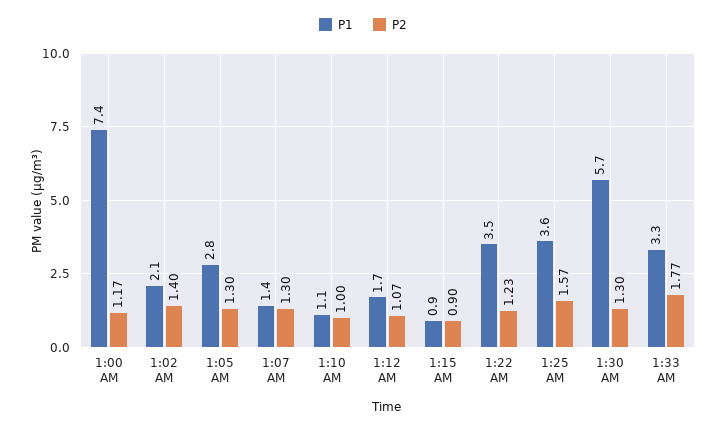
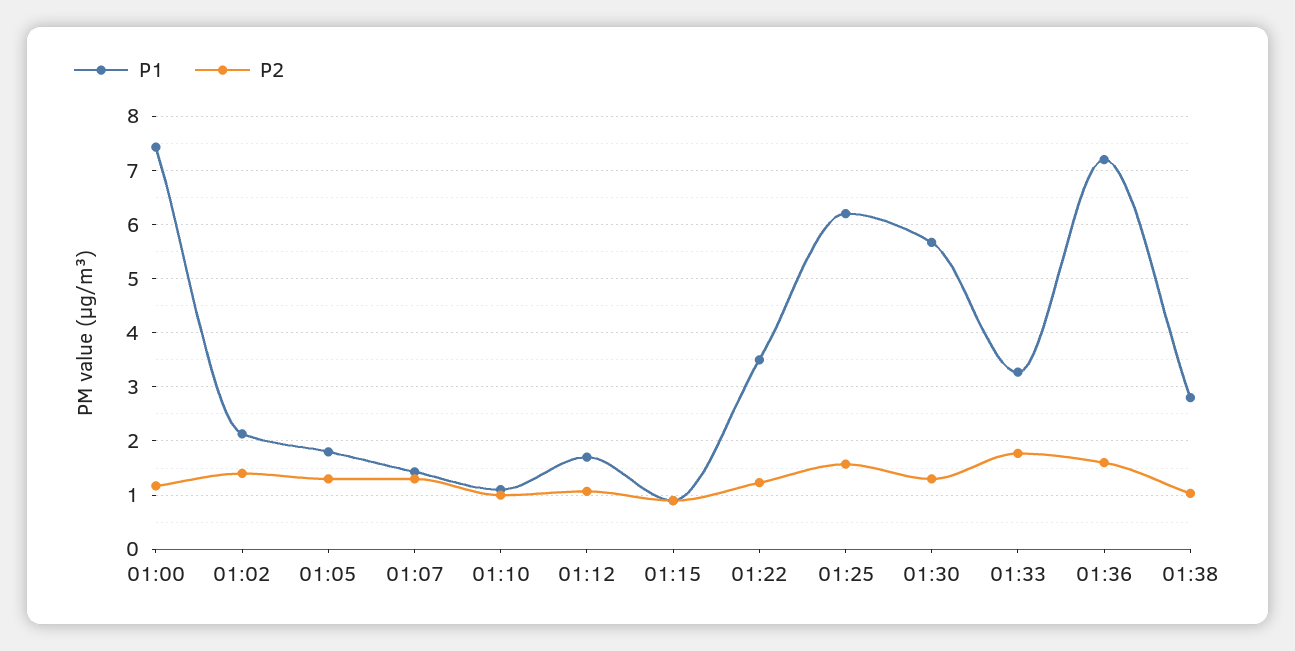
P1, 1:05 AM: 2.8 -> 1.8
P1, 1:25 AM: 3.6 -> 6.2
P1, 01:36: none -> 7.2
P2, 01:36: none -> 1.6
P1, 01:38: none -> 2.8
P2, 01:38: none -> 1

